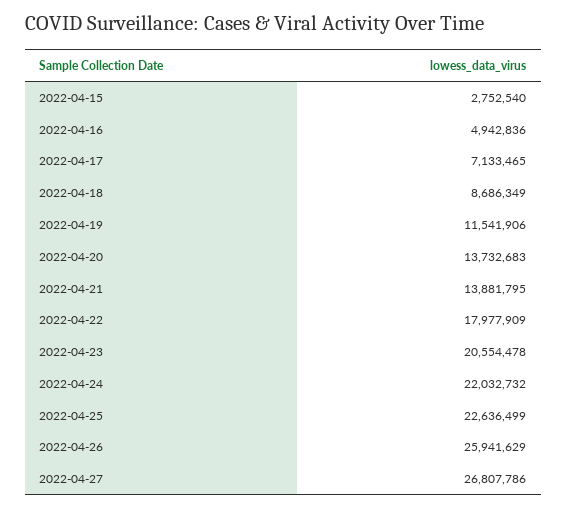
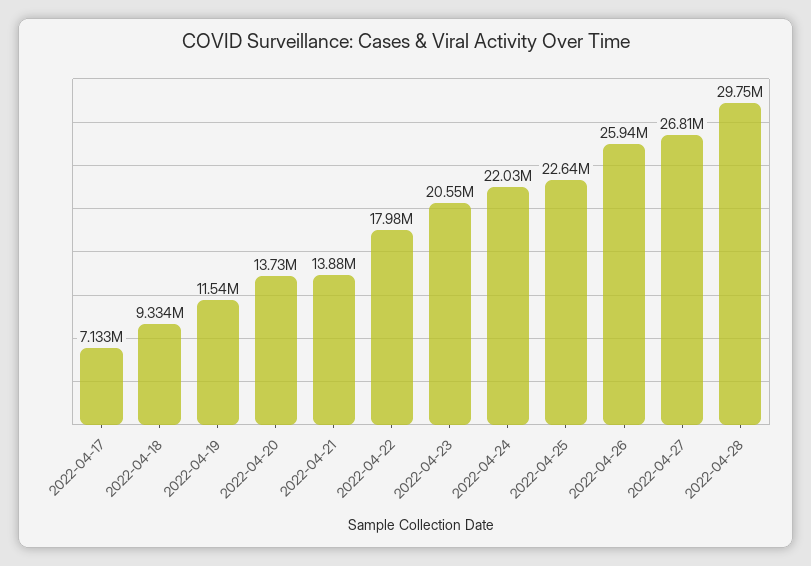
2022-04-15: 2752540 -> none
2022-04-16: 4942836 -> none
2022-04-18: 8686349 -> 9334000
2022-04-28: none -> 29750000

